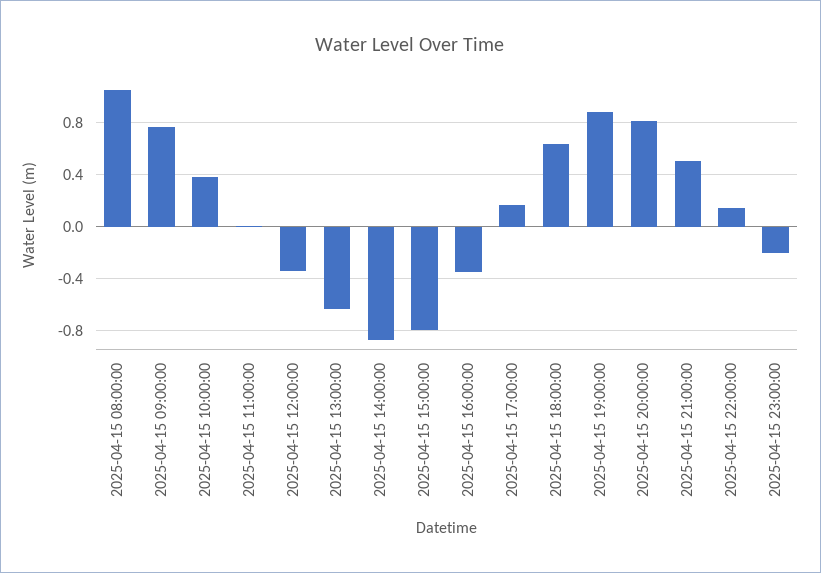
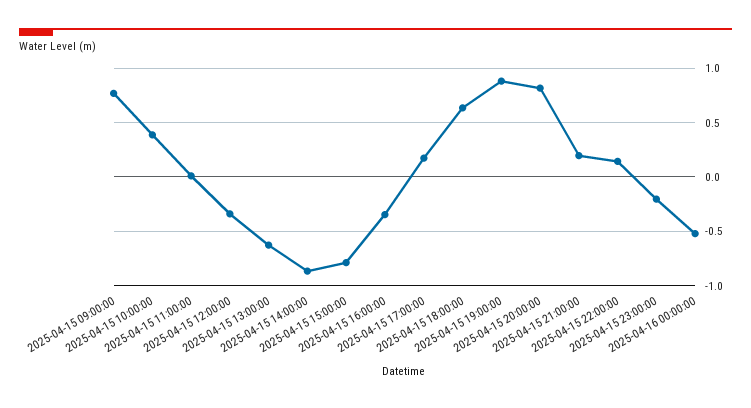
2025-04-15 08:00:00: 1.05 -> none
2025-04-15 21:00:00: 0.5 -> 0.2
2025-04-16 00:00:00: none -> -0.5

